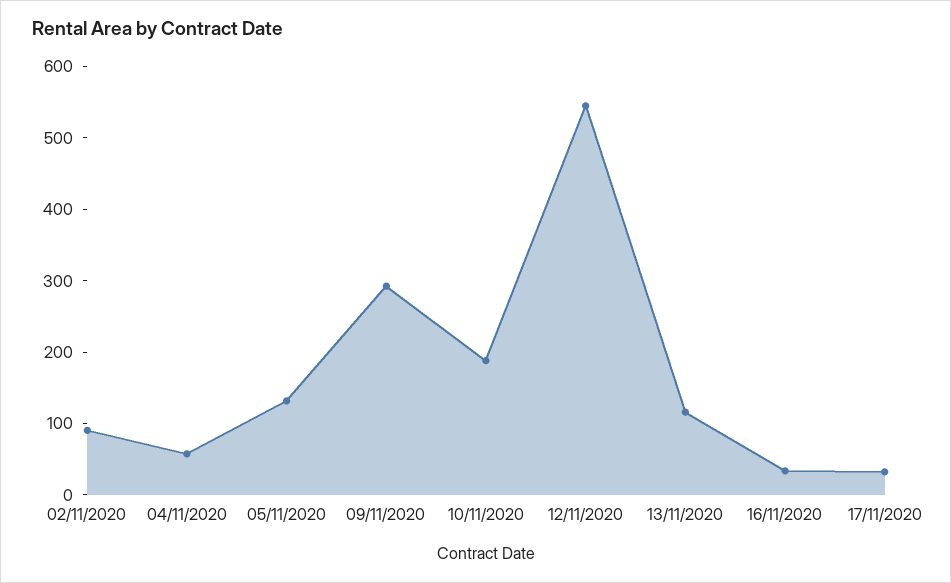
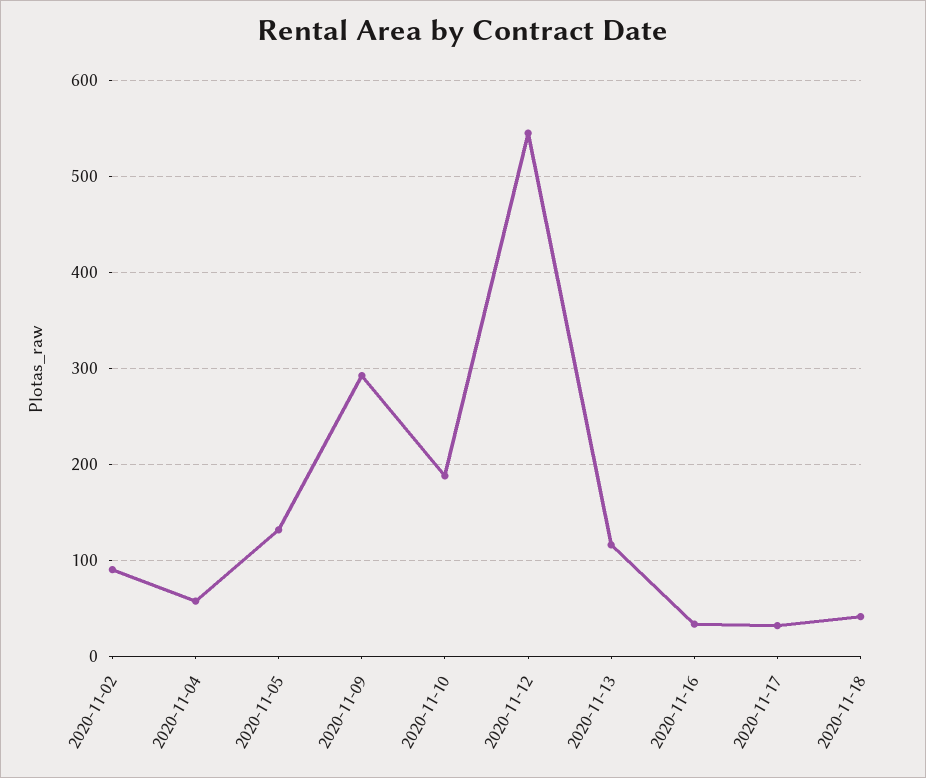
2020-11-18: none -> 40

